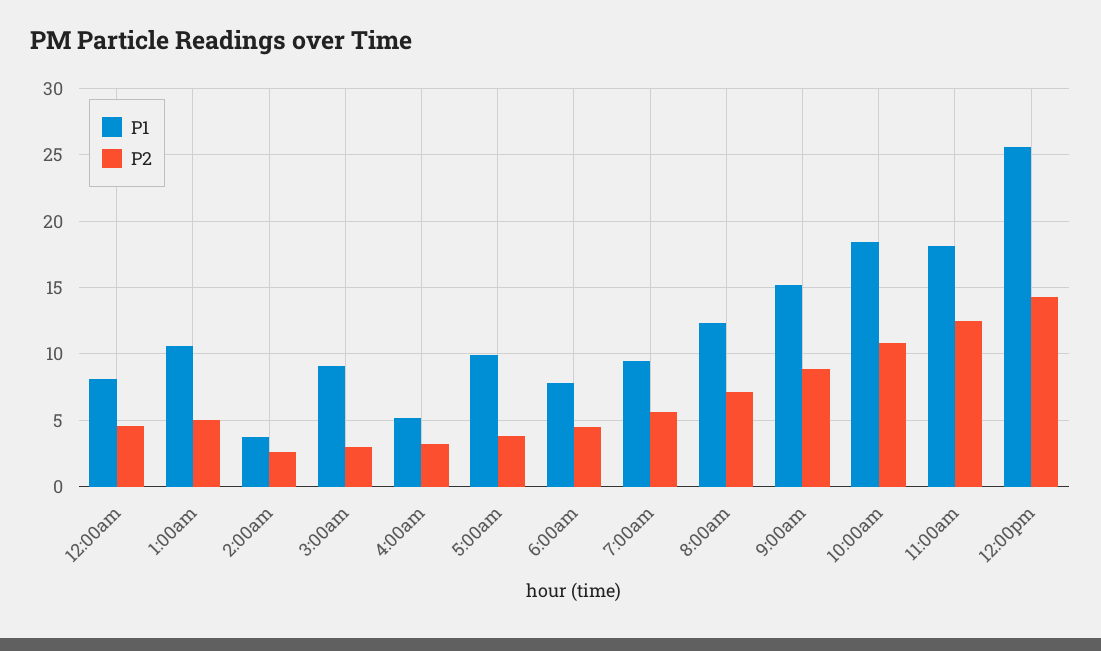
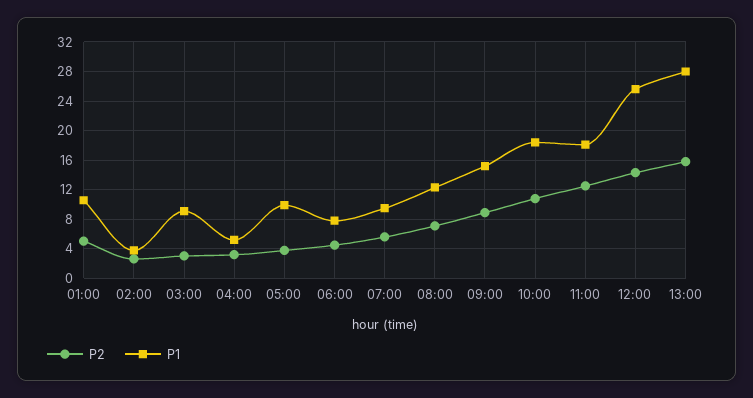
P1, 12:00am: 8 -> none
P2, 12:00am: 4.5 -> none
P2, 13:00: none -> 16
P1, 13:00: none -> 28

